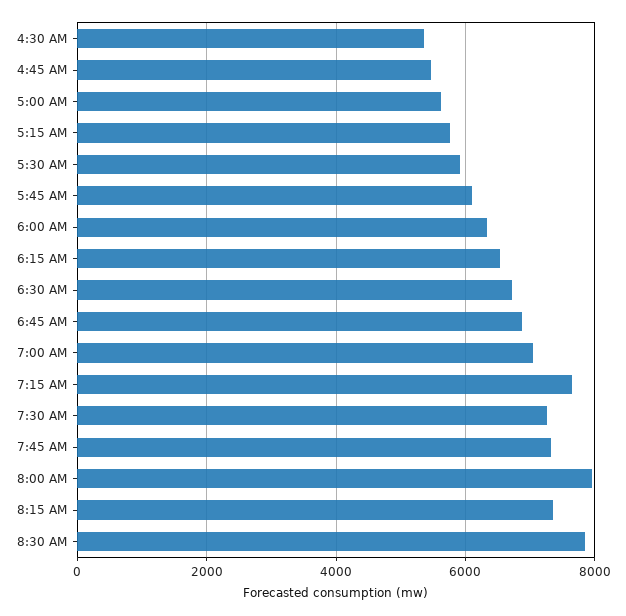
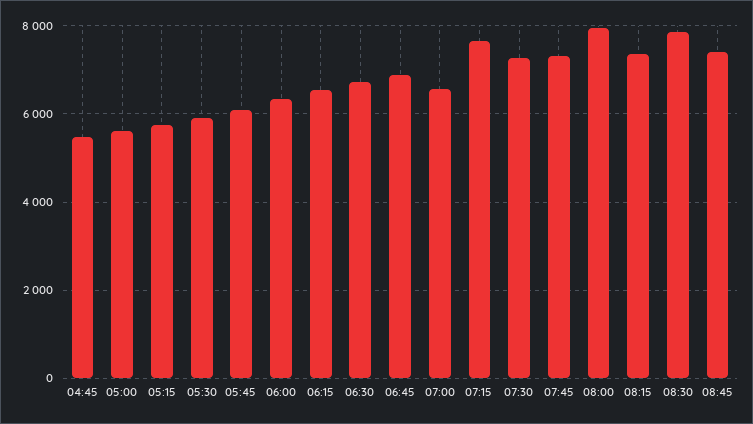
4:30 AM: 5400 -> none
7:00 AM: 7000 -> 6600
08:45: none -> 7400

